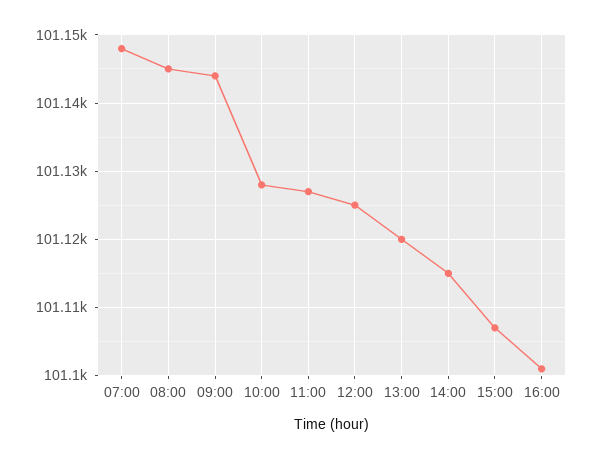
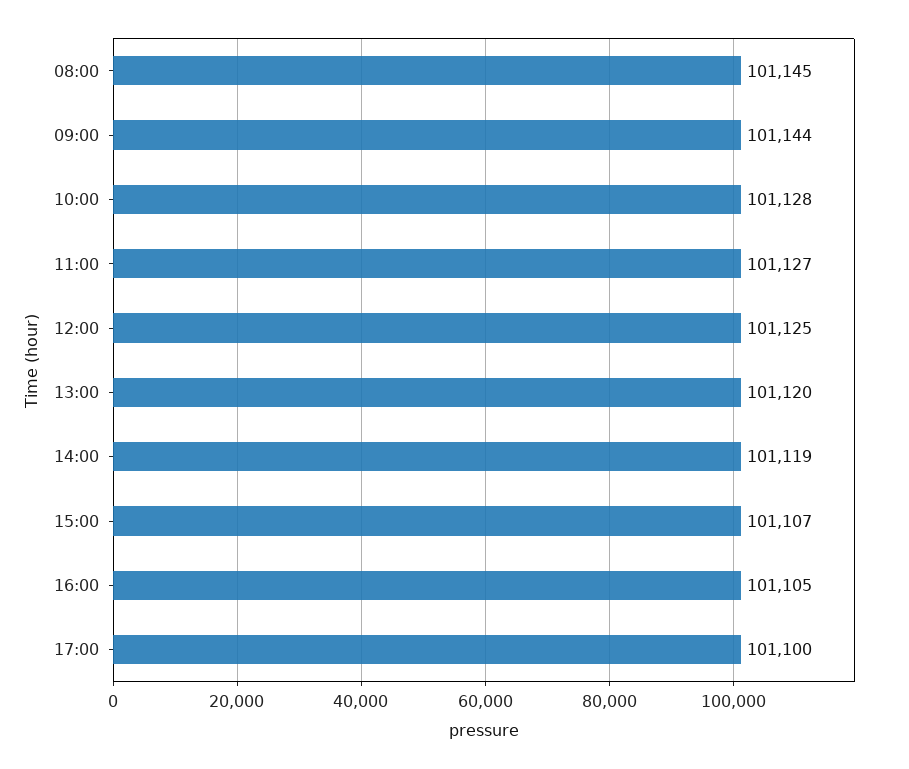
07:00: 101148 -> none
14:00: 101115 -> 101119
16:00: 101101 -> 101105
17:00: none -> 101100

